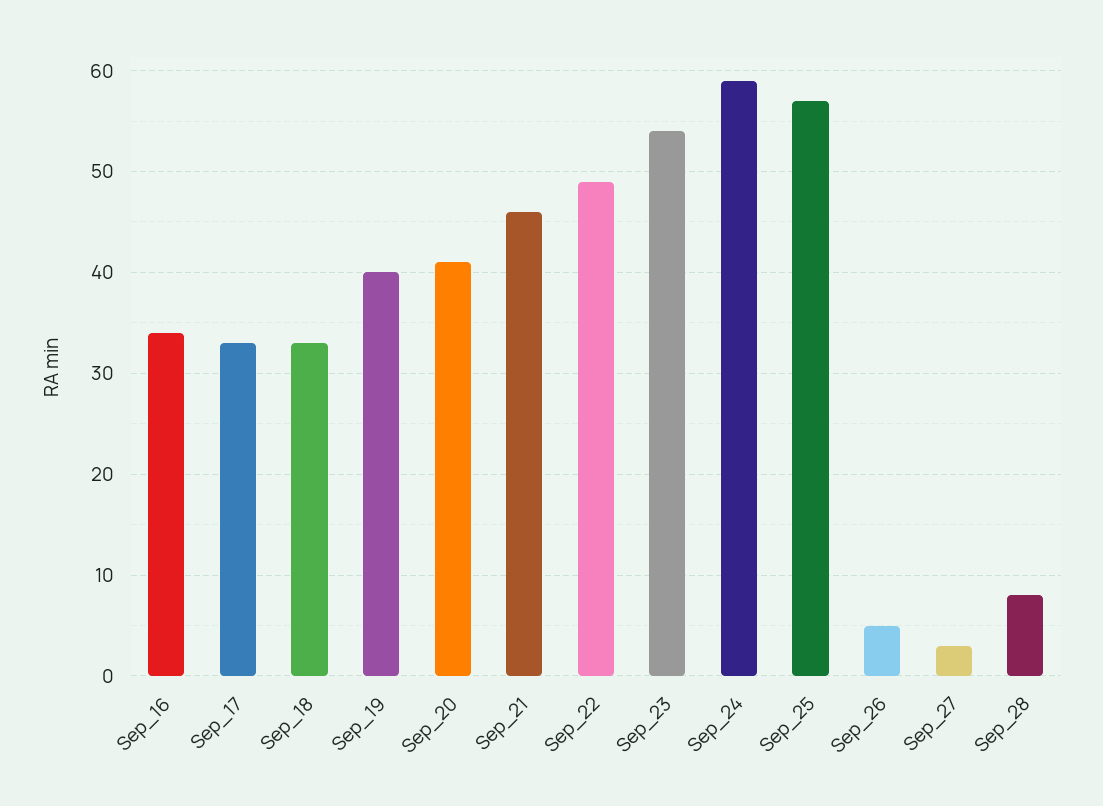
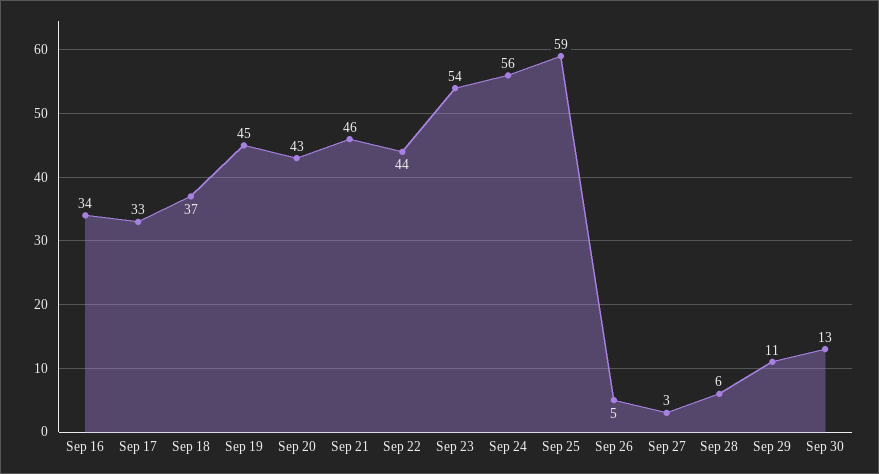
Sep_18: 33 -> 37
Sep_19: 40 -> 45
Sep_20: 41 -> 43
Sep_22: 49 -> 44
Sep_24: 59 -> 56
Sep_25: 57 -> 59
Sep_28: 8 -> 6
Sep 29: none -> 11
Sep 30: none -> 13

